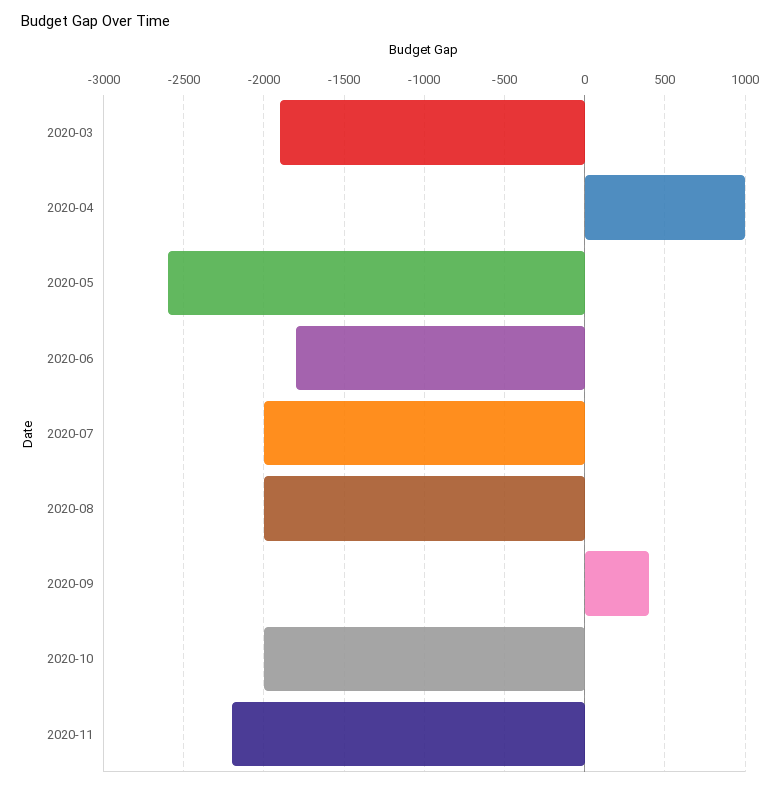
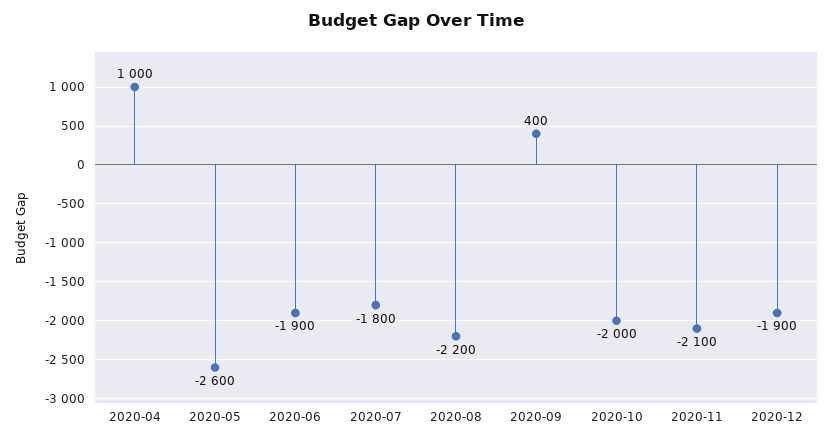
2020-03: -1900 -> none
2020-06: -1800 -> -1900
2020-07: -2000 -> -1800
2020-08: -2000 -> -2200
2020-11: -2200 -> -2100
2020-12: none -> -1900

